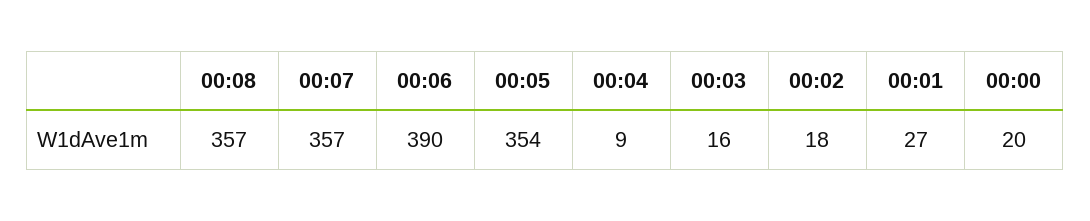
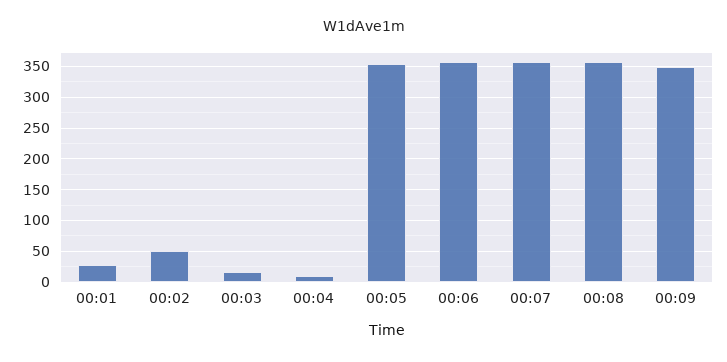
00:06: 390 -> 360
00:02: 18 -> 50
00:00: 20 -> none
00:09: none -> 350

